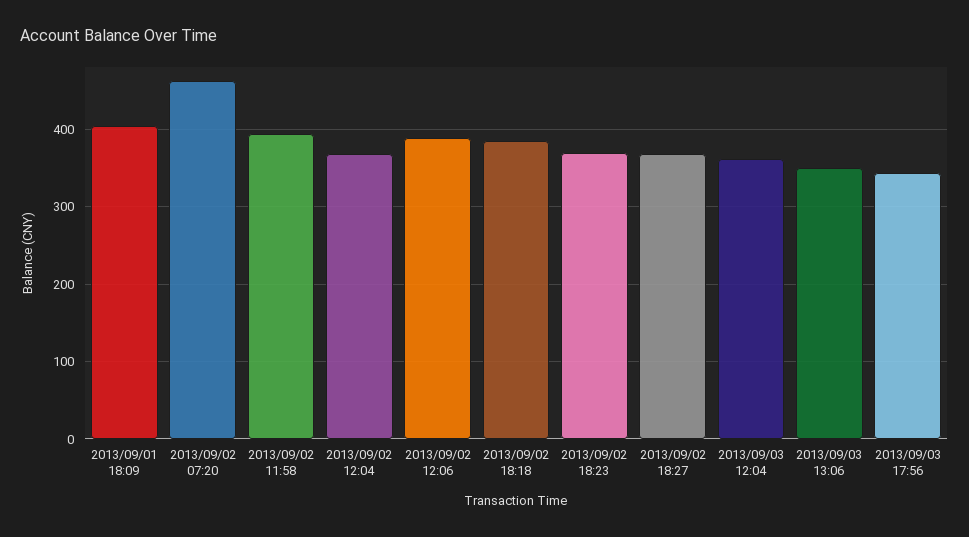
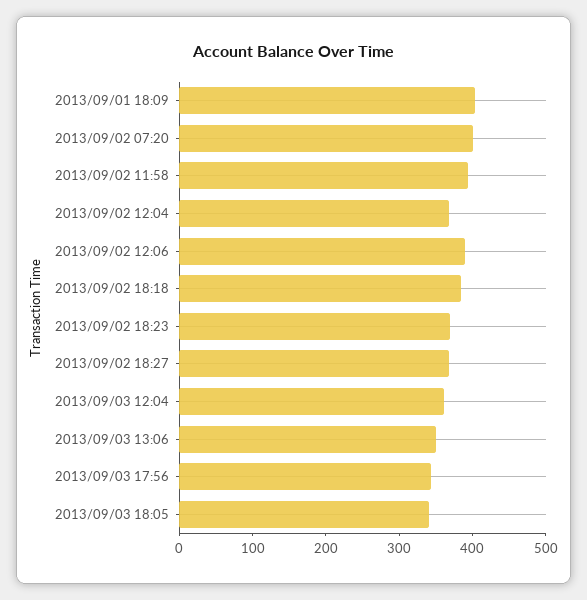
2013/09/02 07:20: 460 -> 400
2013/09/03 18:05: none -> 340

